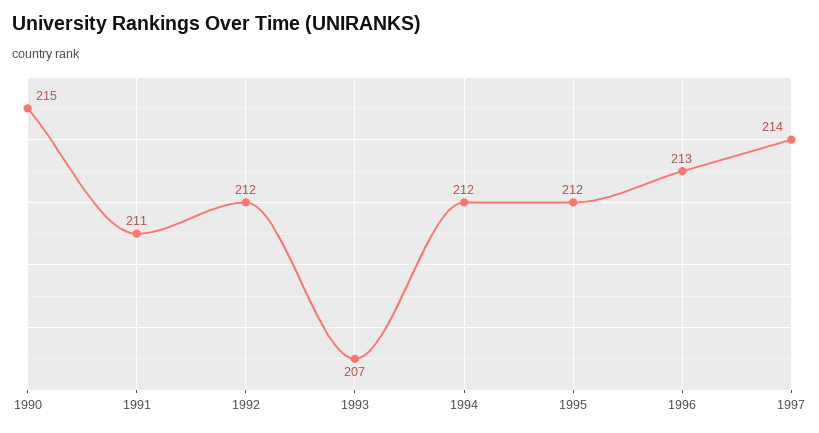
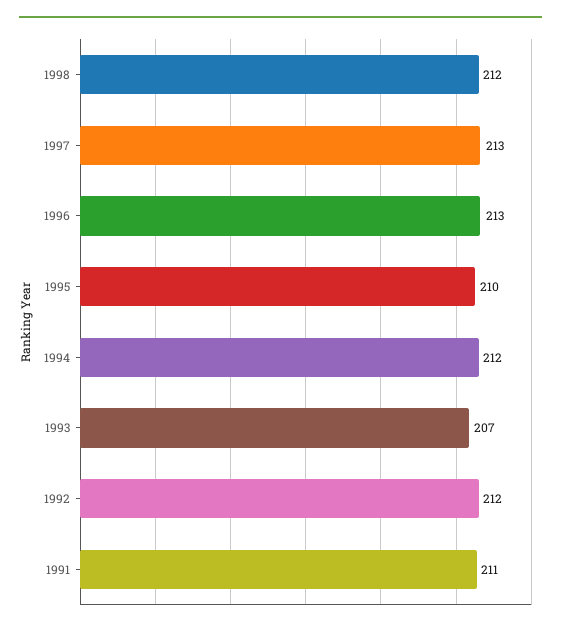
1990: 215 -> none
1995: 212 -> 210
1997: 214 -> 213
1998: none -> 212

